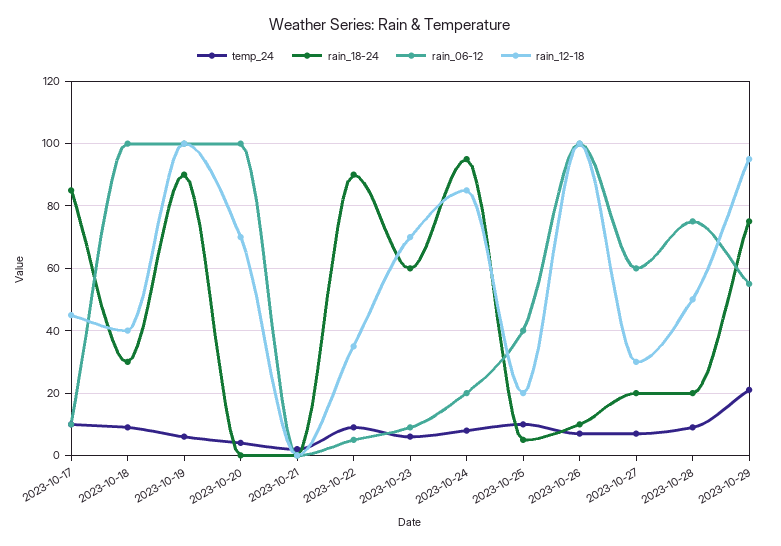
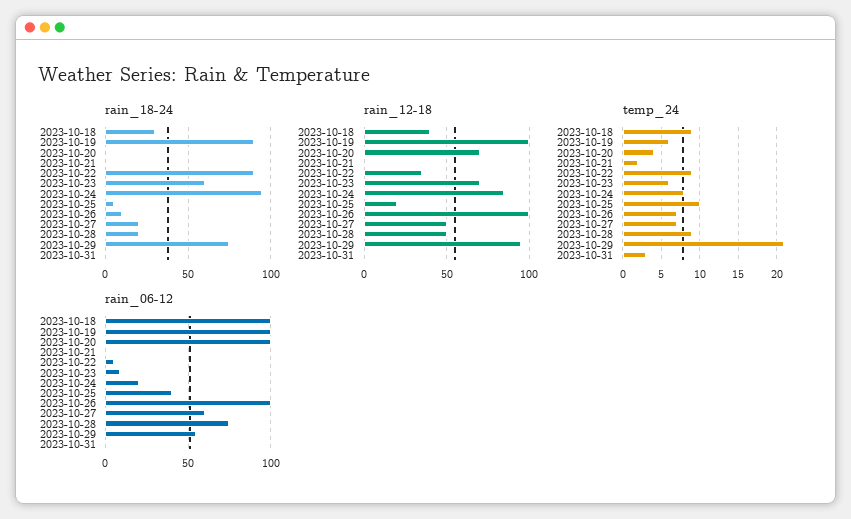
temp_24, 2023-10-17: 10 -> none
rain_18-24, 2023-10-17: 85 -> none
rain_06-12, 2023-10-17: 10 -> none
rain_12-18, 2023-10-17: 45 -> none
rain_12-18, 2023-10-27: 30 -> 50
rain_18-24, 2023-10-31: none -> 0
rain_12-18, 2023-10-31: none -> 0
temp_24, 2023-10-31: none -> 3
rain_06-12, 2023-10-31: none -> 0

